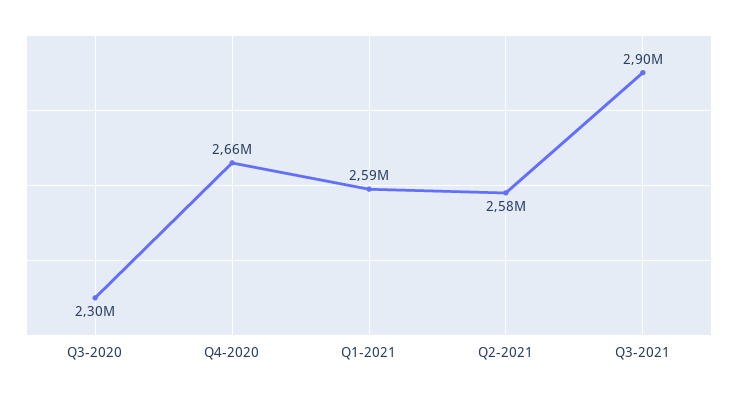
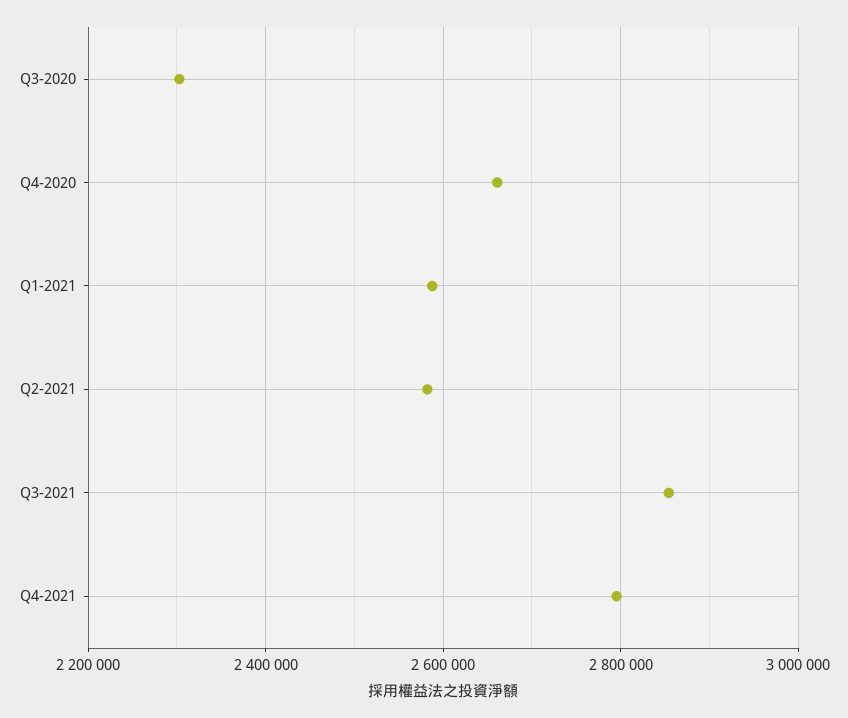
Q3-2021: 2900000 -> 2860000
Q4-2021: none -> 2800000

